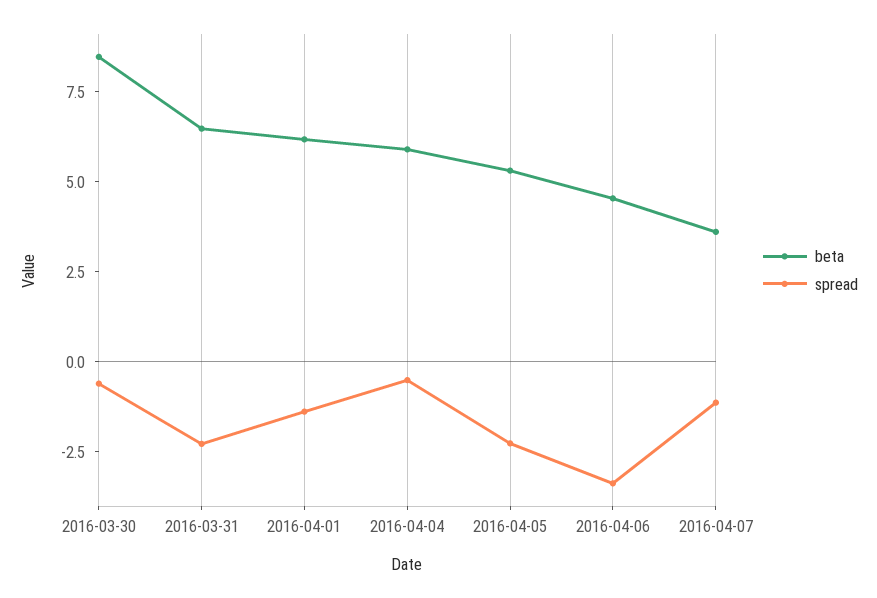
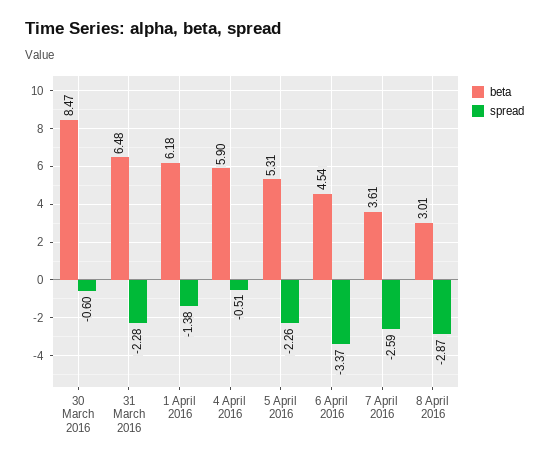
spread, 2016-04-07: -1 -> -2.59
beta, 8 April 2016: none -> 3.01
spread, 8 April 2016: none -> -2.87

